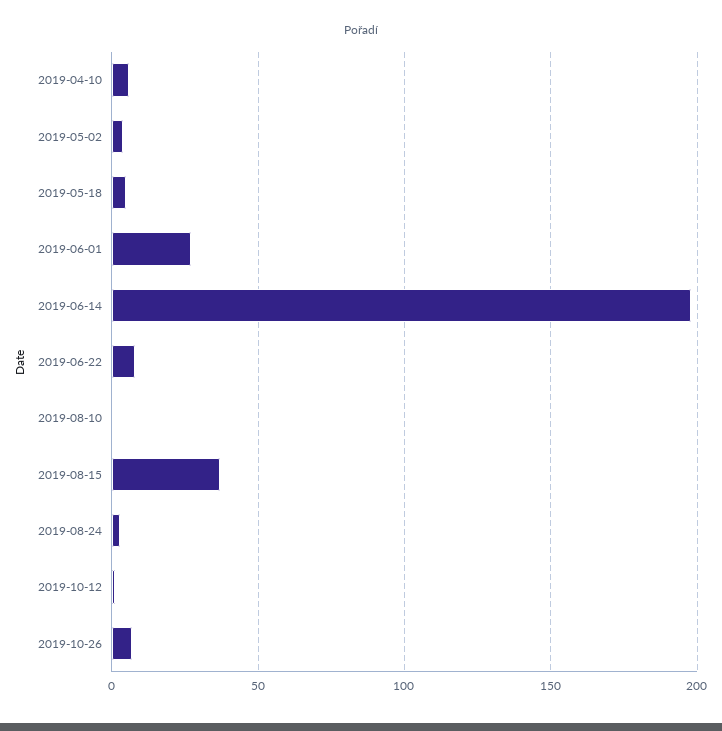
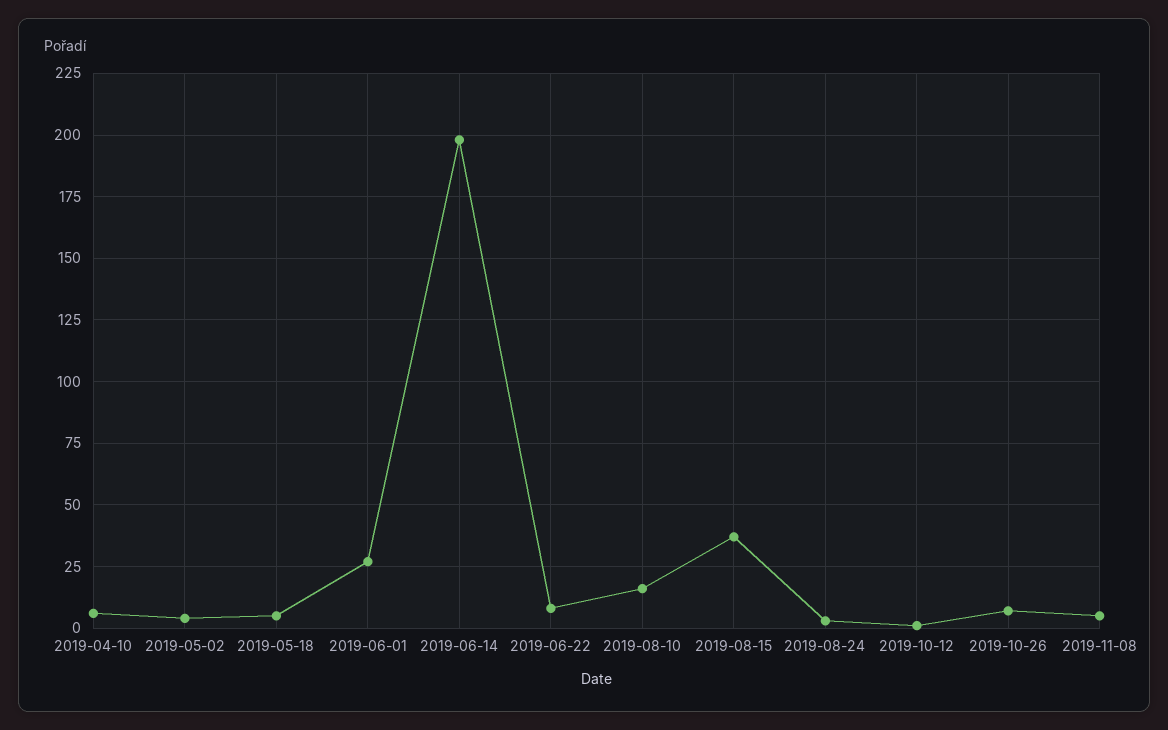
2019-08-10: 0 -> 15
2019-11-08: none -> 5

